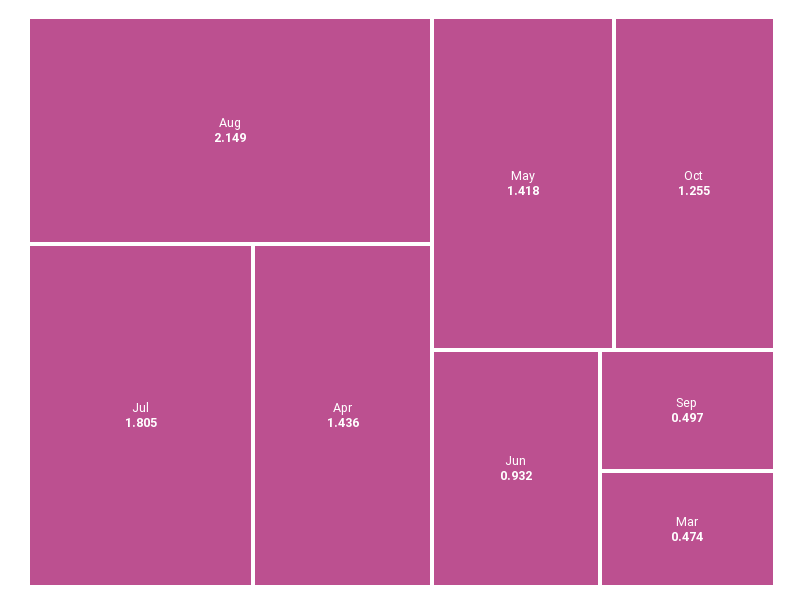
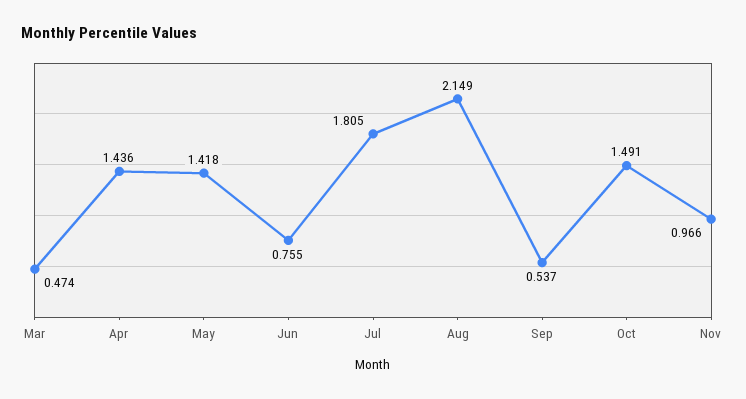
Oct: 1.255 -> 1.491
Jun: 0.932 -> 0.755
Sep: 0.497 -> 0.537
Nov: none -> 0.966

